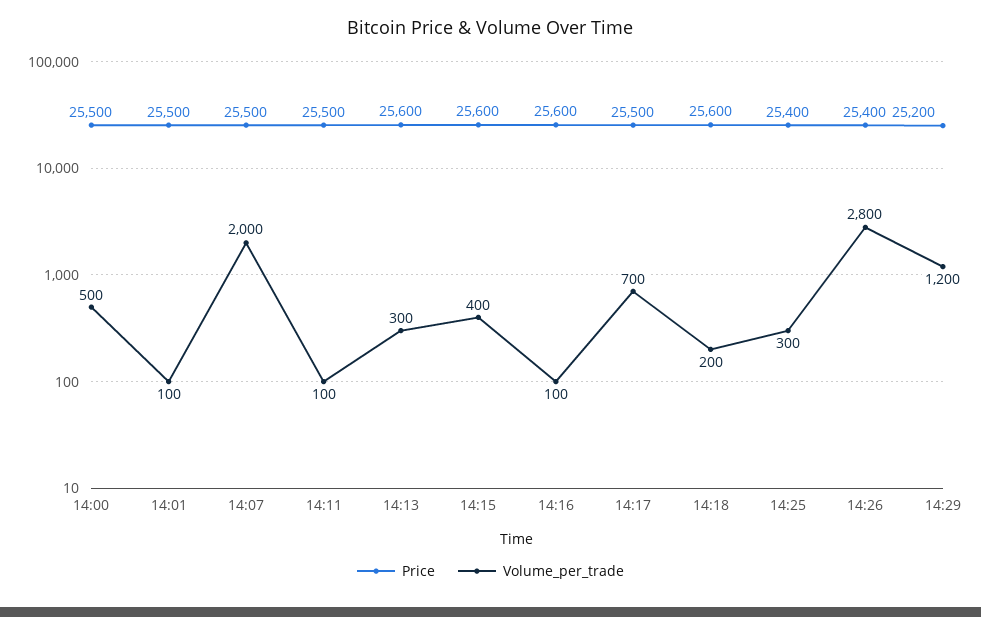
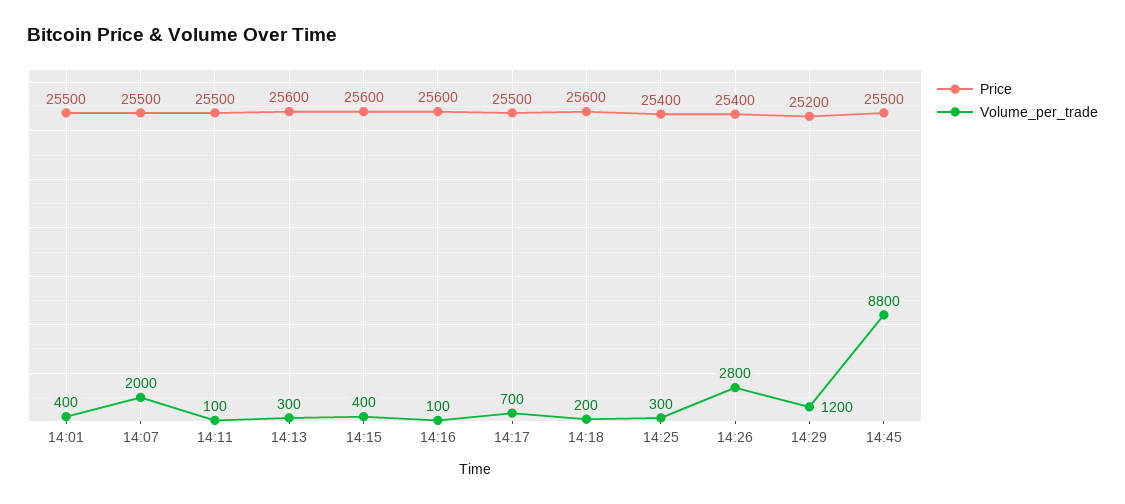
Price, 14:00: 25500 -> none
Volume_per_trade, 14:00: 500 -> none
Volume_per_trade, 14:01: 100 -> 400
Price, 14:45: none -> 25500
Volume_per_trade, 14:45: none -> 8800

